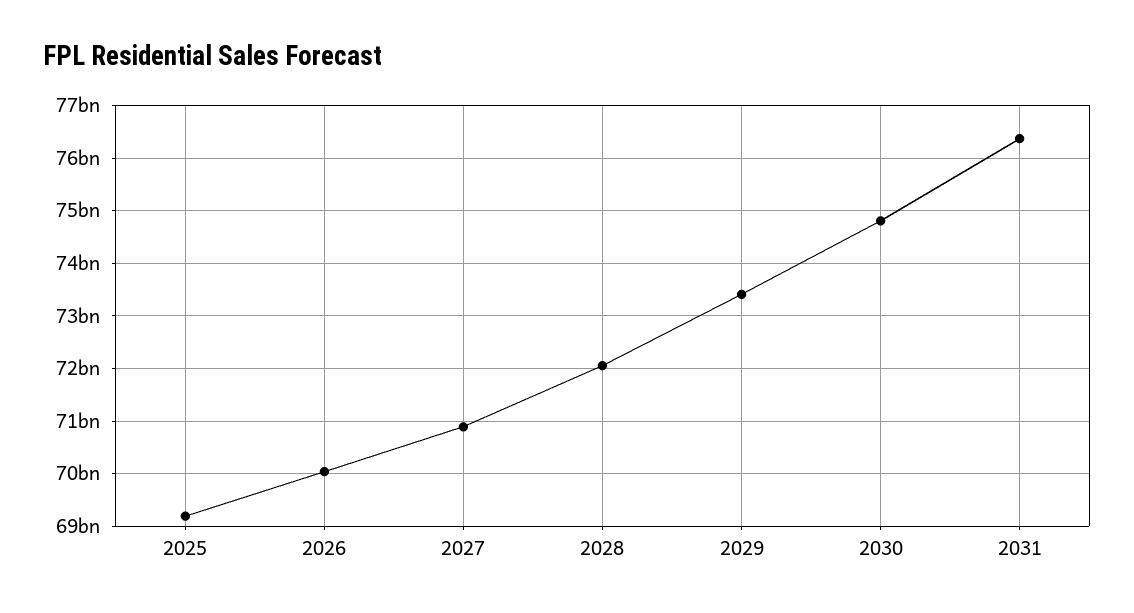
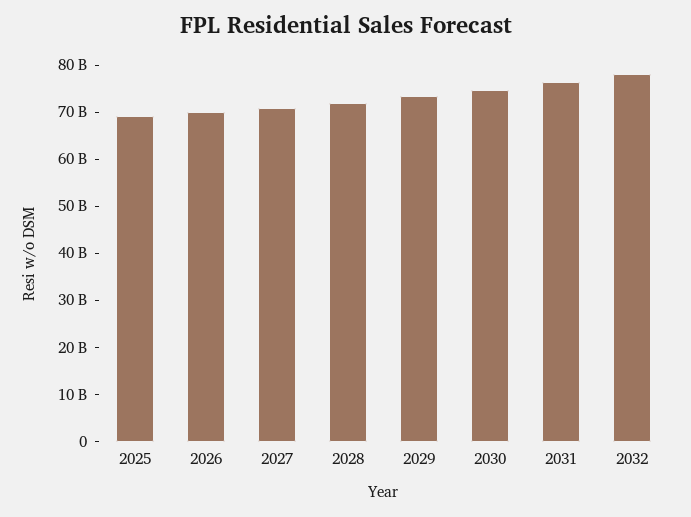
2032: none -> 78000000000

